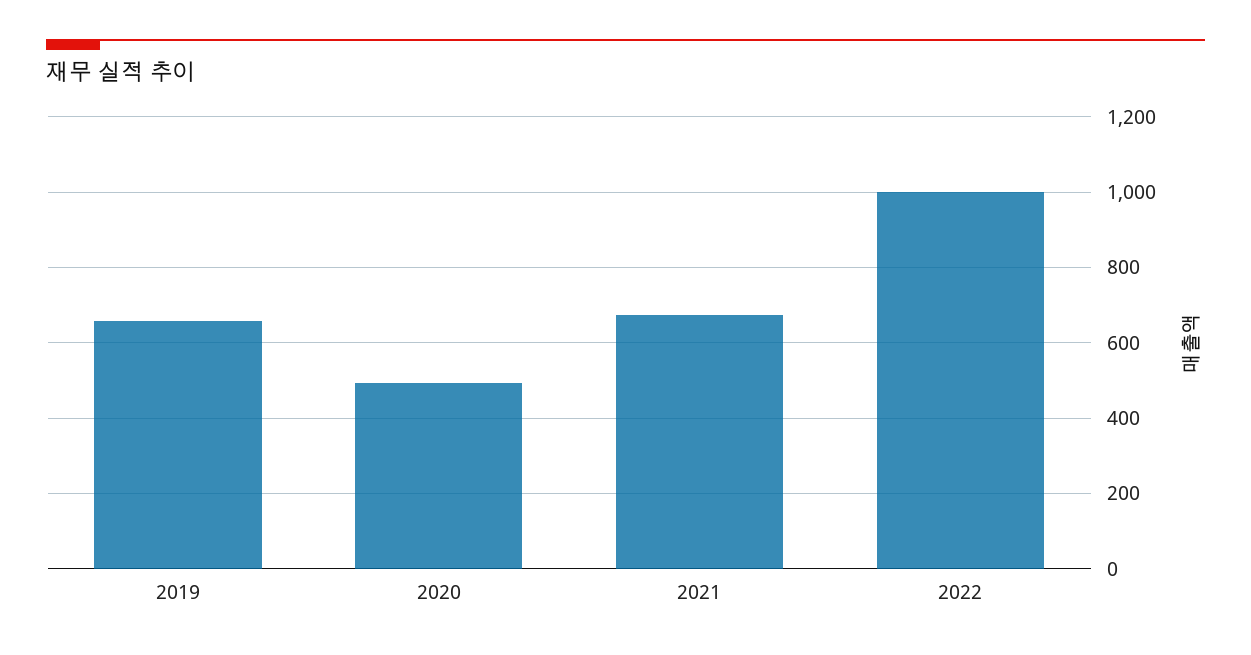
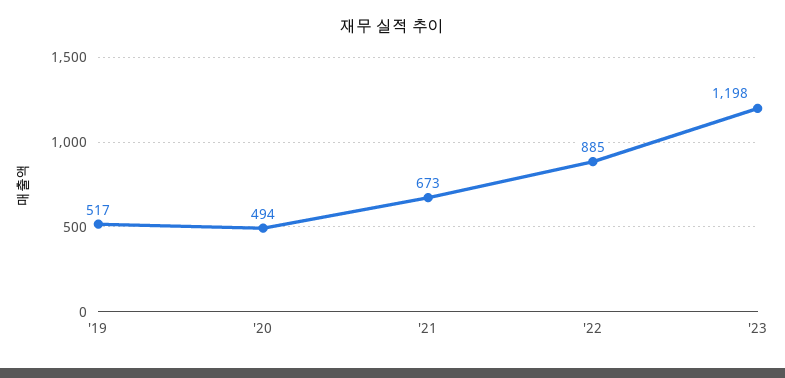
2019: 660 -> 517
2022: 1000 -> 885
'23: none -> 1198

